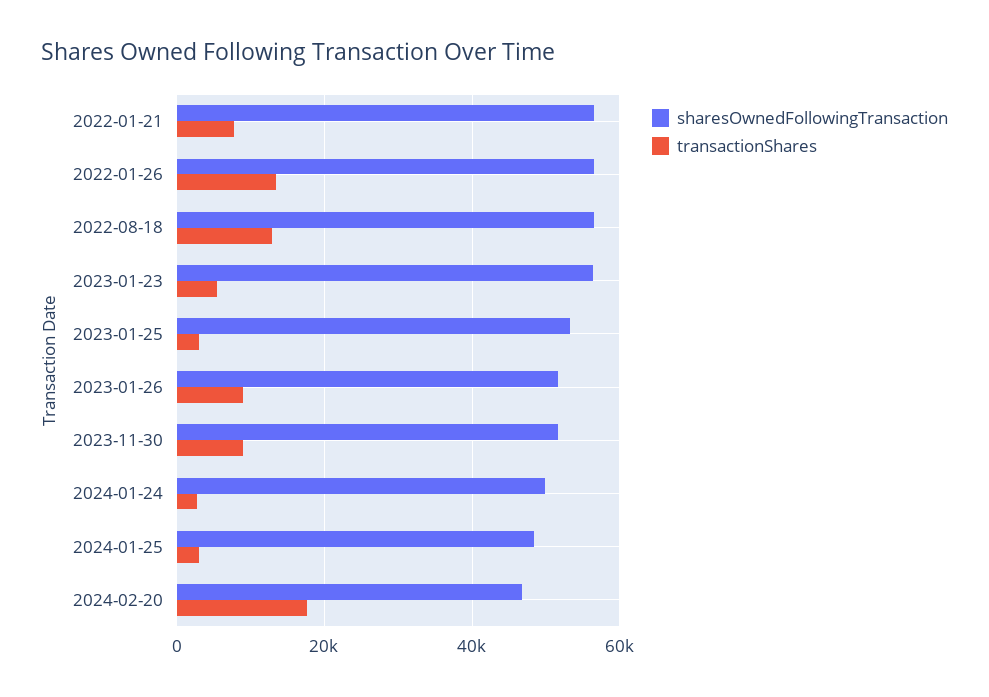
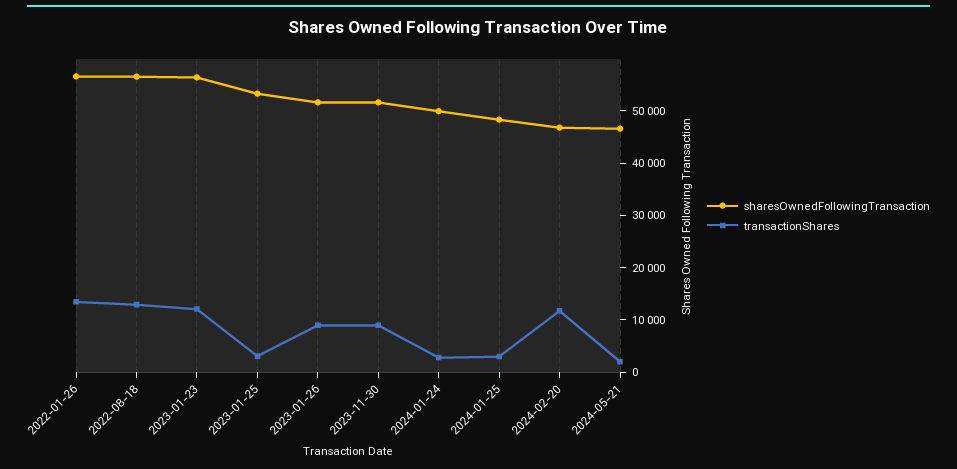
sharesOwnedFollowingTransaction, 2022-01-21: 56000 -> none
transactionShares, 2022-01-21: 8000 -> none
transactionShares, 2023-01-23: 6000 -> 12000
transactionShares, 2024-02-20: 18000 -> 12000
sharesOwnedFollowingTransaction, 2024-05-21: none -> 46000
transactionShares, 2024-05-21: none -> 2000

